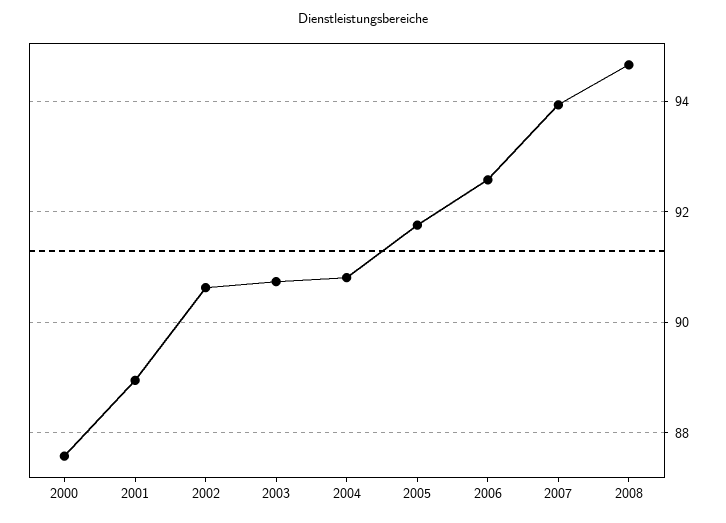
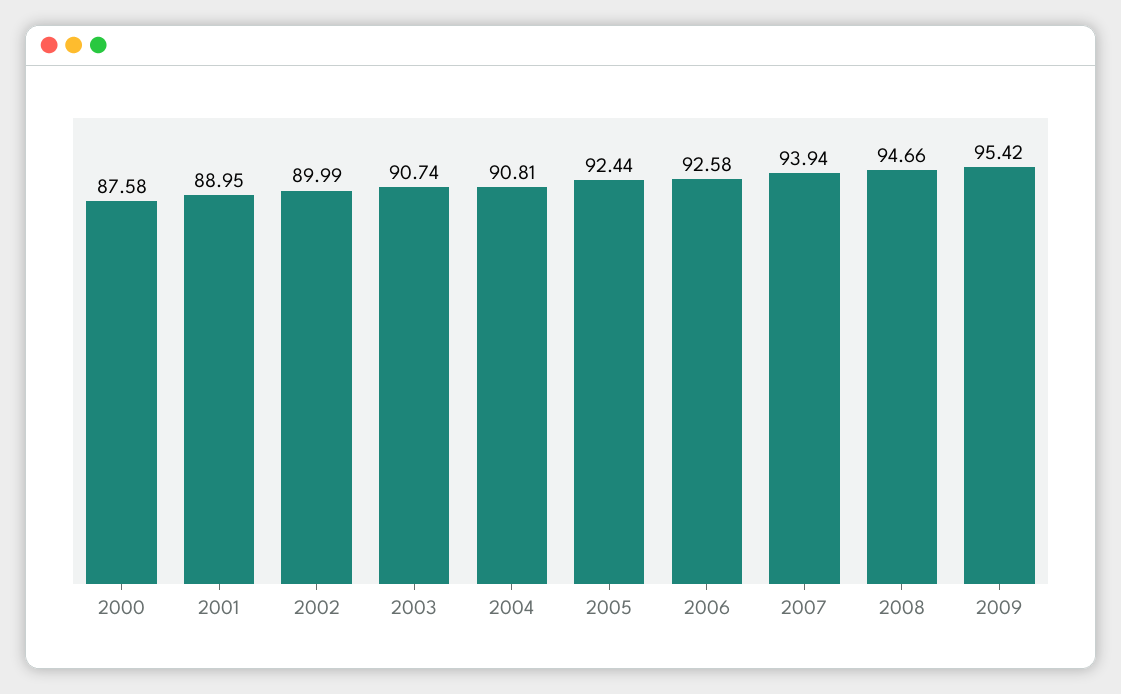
2002: 90.6 -> 89.99
2005: 91.8 -> 92.44
2009: none -> 95.42

